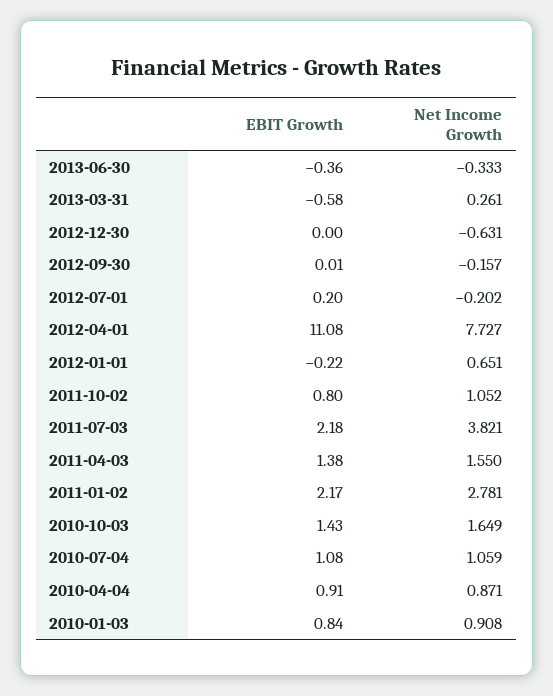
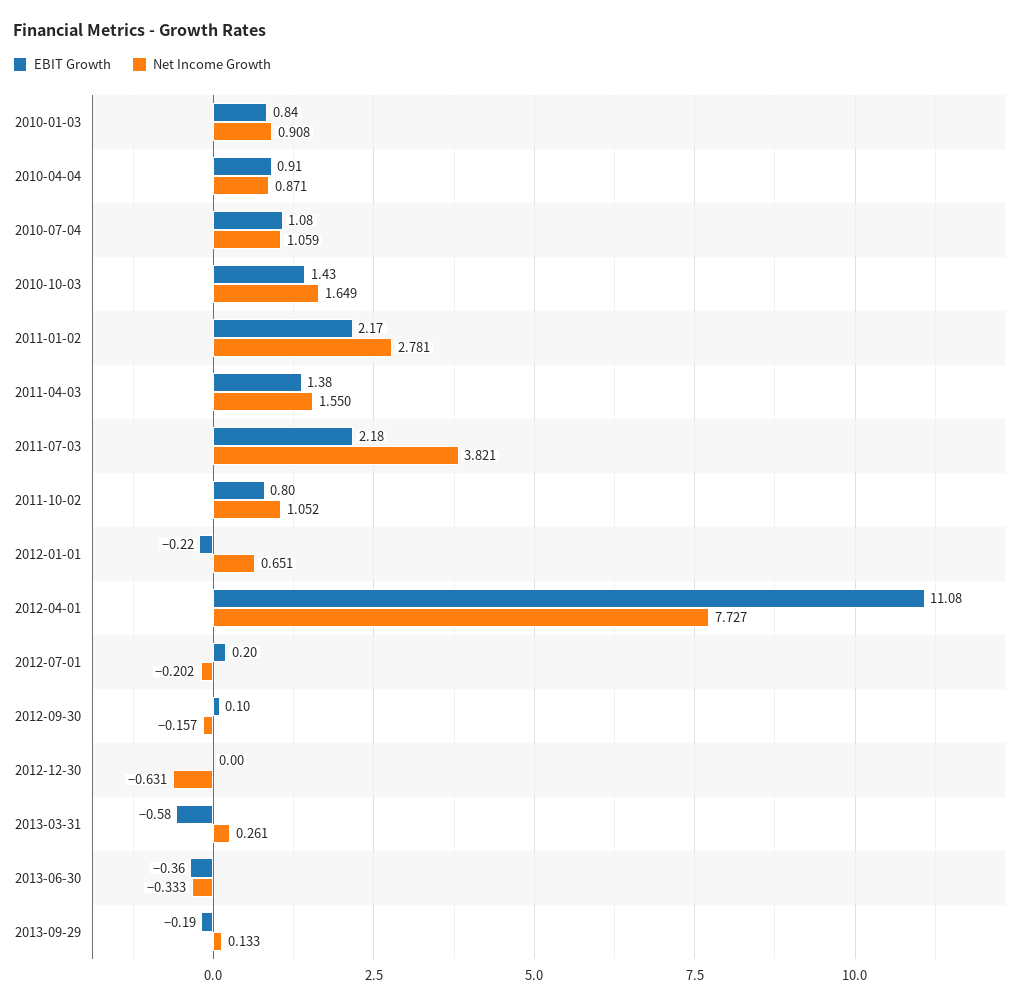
EBIT Growth, 2012-09-30: 0.01 -> 0.1
EBIT Growth, 2013-09-29: none -> -0.19
Net Income Growth, 2013-09-29: none -> 0.133

